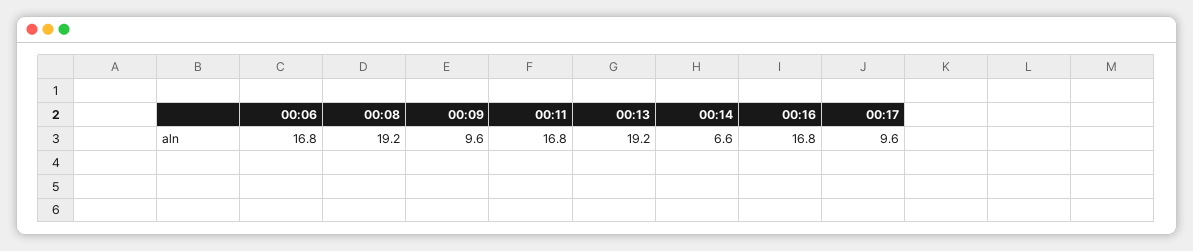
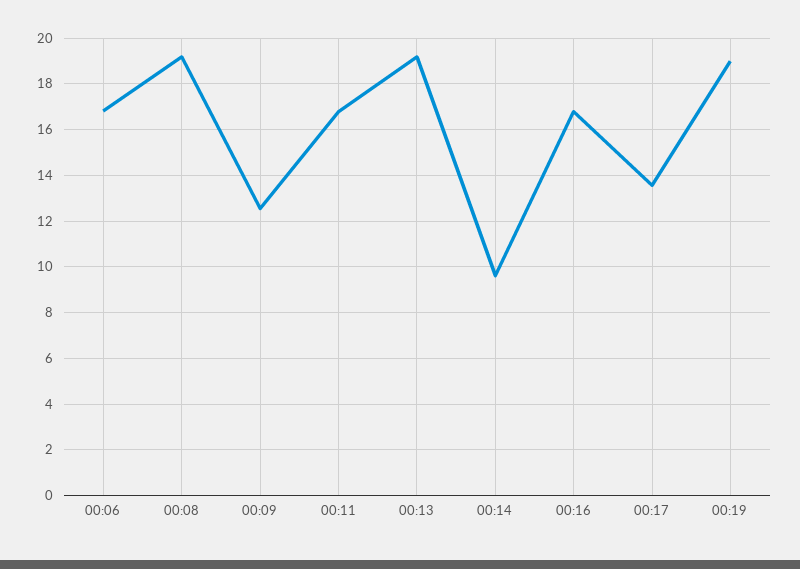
00:09: 9.6 -> 12.5
00:14: 6.6 -> 9.5
00:17: 9.6 -> 13.5
00:19: none -> 19

